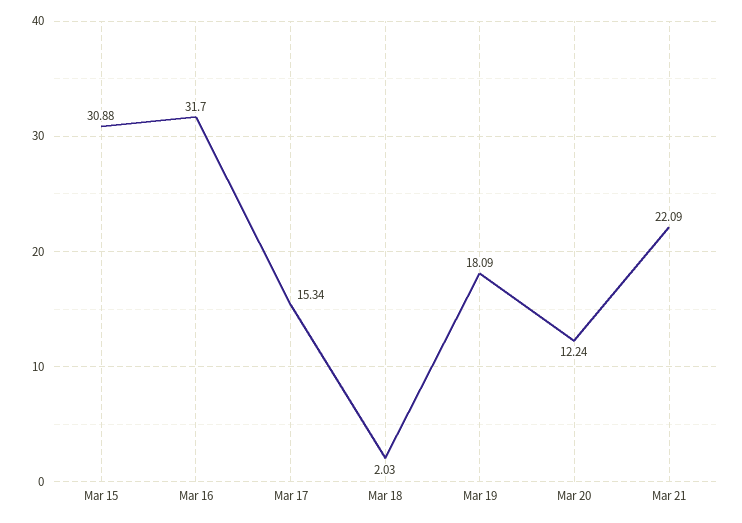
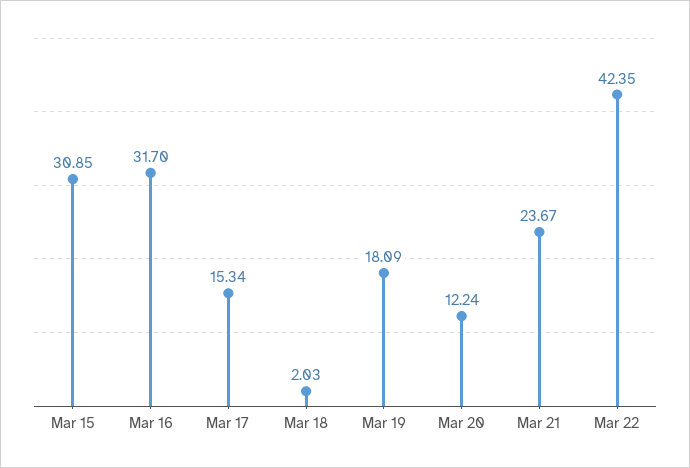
Mar 15: 30.88 -> 30.85
Mar 21: 22.09 -> 23.67
Mar 22: none -> 42.35

